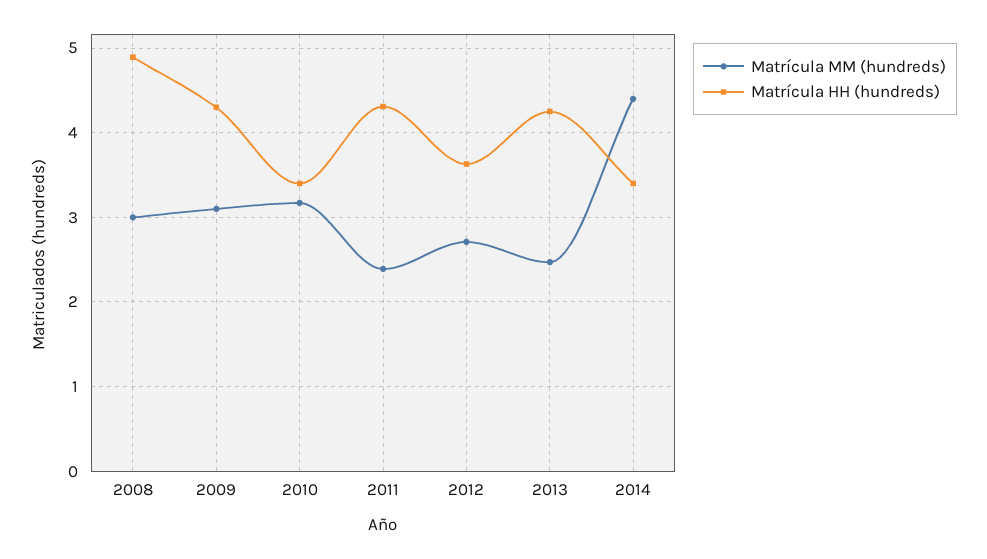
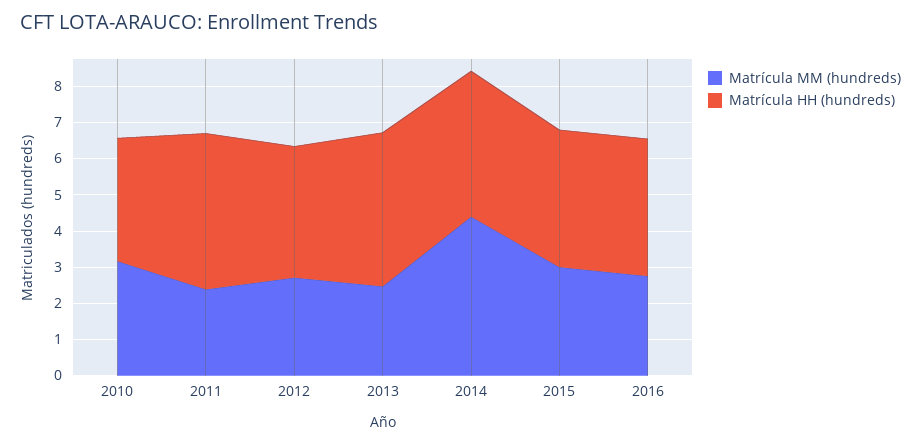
Matrícula MM (hundreds), 2008: 3 -> none
Matrícula HH (hundreds), 2008: 4.9 -> none
Matrícula MM (hundreds), 2009: 3.1 -> none
Matrícula HH (hundreds), 2009: 4.3 -> none
Matrícula HH (hundreds), 2014: 3.4 -> 4
Matrícula MM (hundreds), 2015: none -> 3
Matrícula HH (hundreds), 2015: none -> 3.75
Matrícula MM (hundreds), 2016: none -> 2.75
Matrícula HH (hundreds), 2016: none -> 3.75

